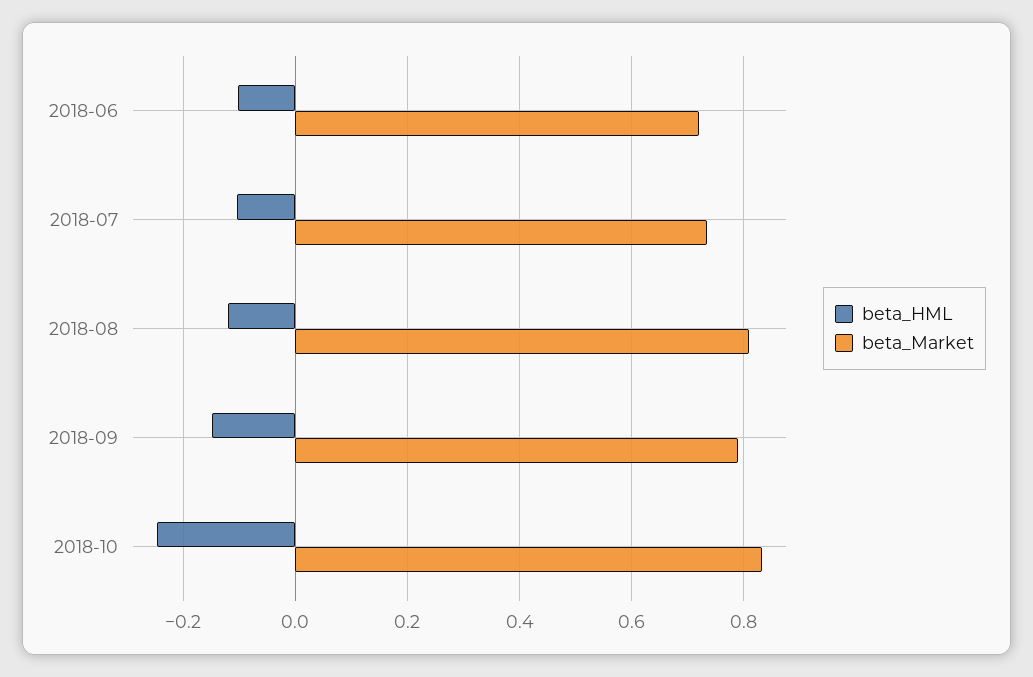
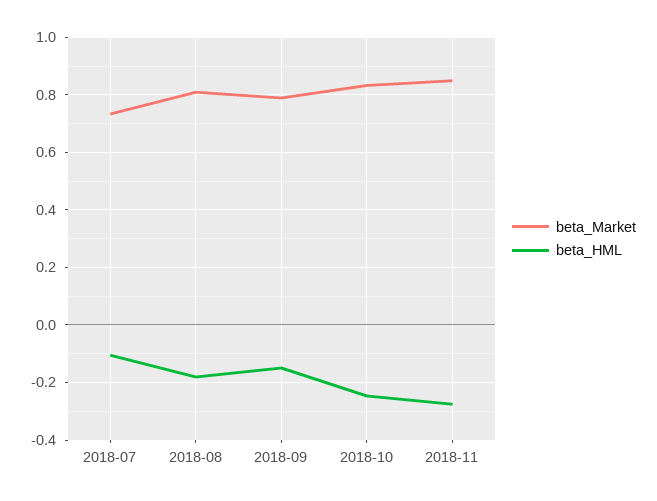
beta_HML, 2018-06: -0.1 -> none
beta_Market, 2018-06: 0.72 -> none
beta_HML, 2018-08: -0.12 -> -0.175
beta_Market, 2018-11: none -> 0.85
beta_HML, 2018-11: none -> -0.275

